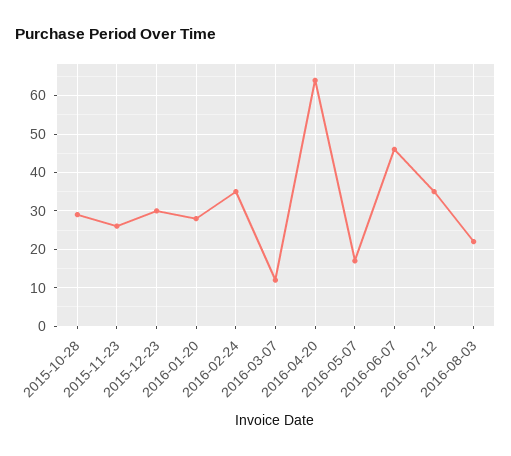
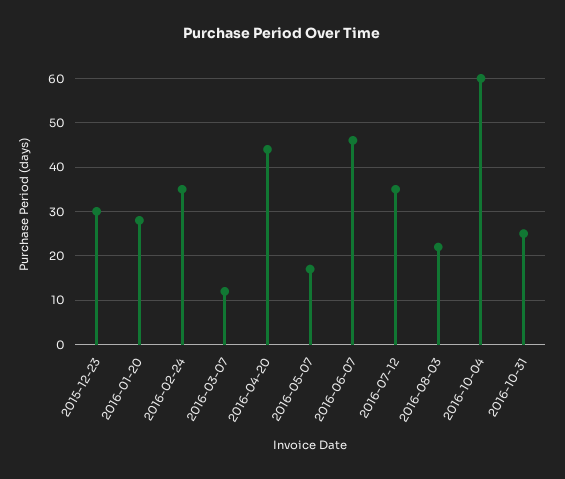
2015-10-28: 30 -> none
2015-11-23: 25 -> none
2016-04-20: 65 -> 45
2016-10-04: none -> 60
2016-10-31: none -> 25

